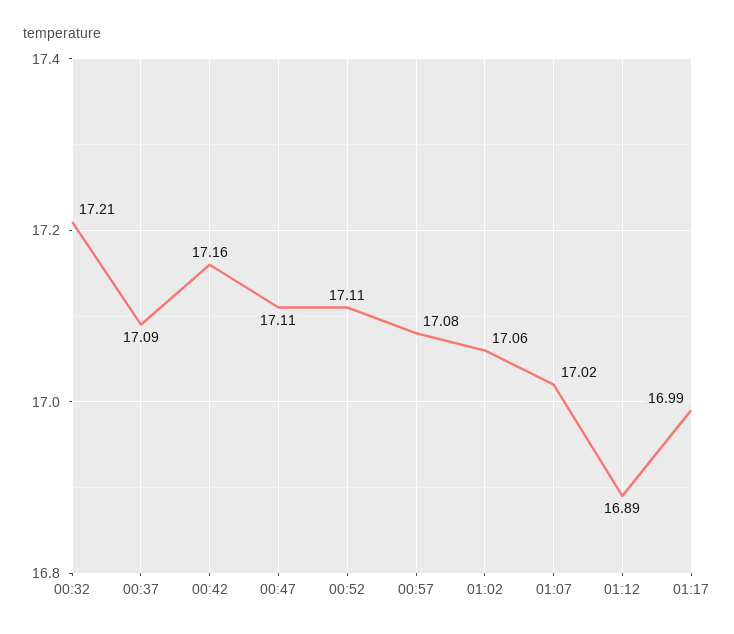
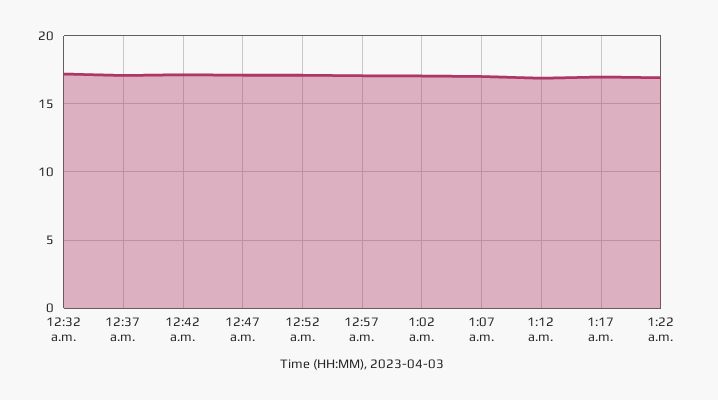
1:22 a.m.: none -> 17

